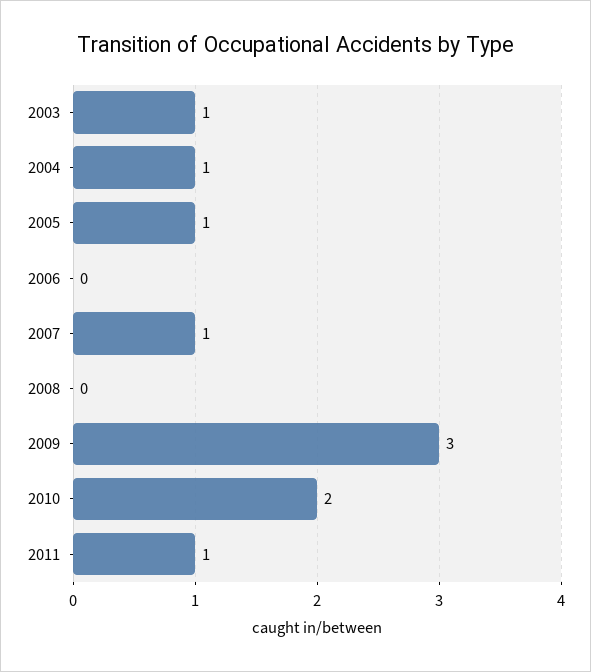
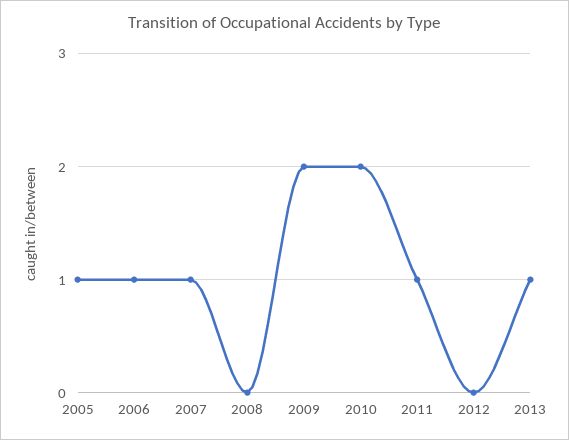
2003: 1 -> none
2004: 1 -> none
2006: 0 -> 1
2009: 3 -> 2
2012: none -> 0
2013: none -> 1

